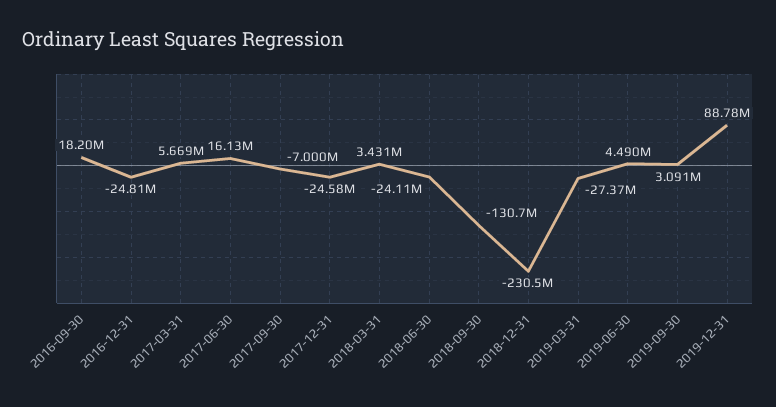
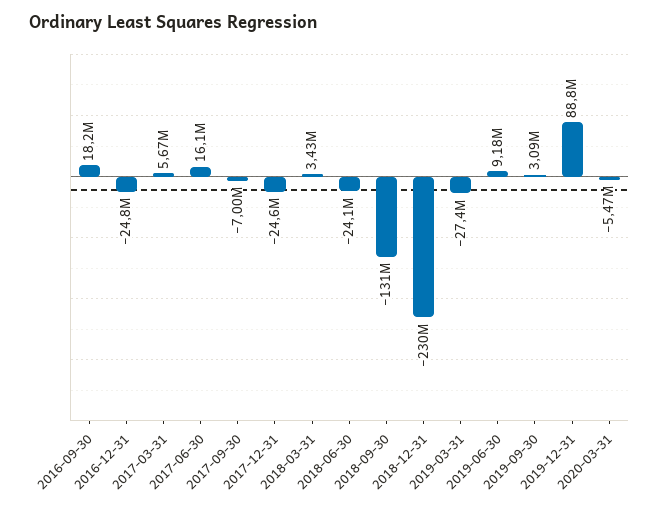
2019-06-30: 4490000 -> 9180000
2020-03-31: none -> -5470000

